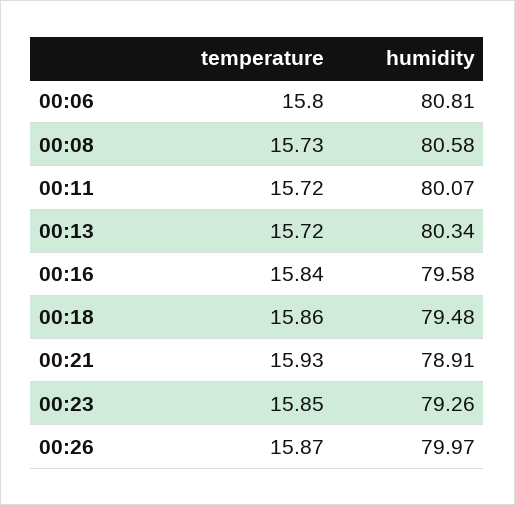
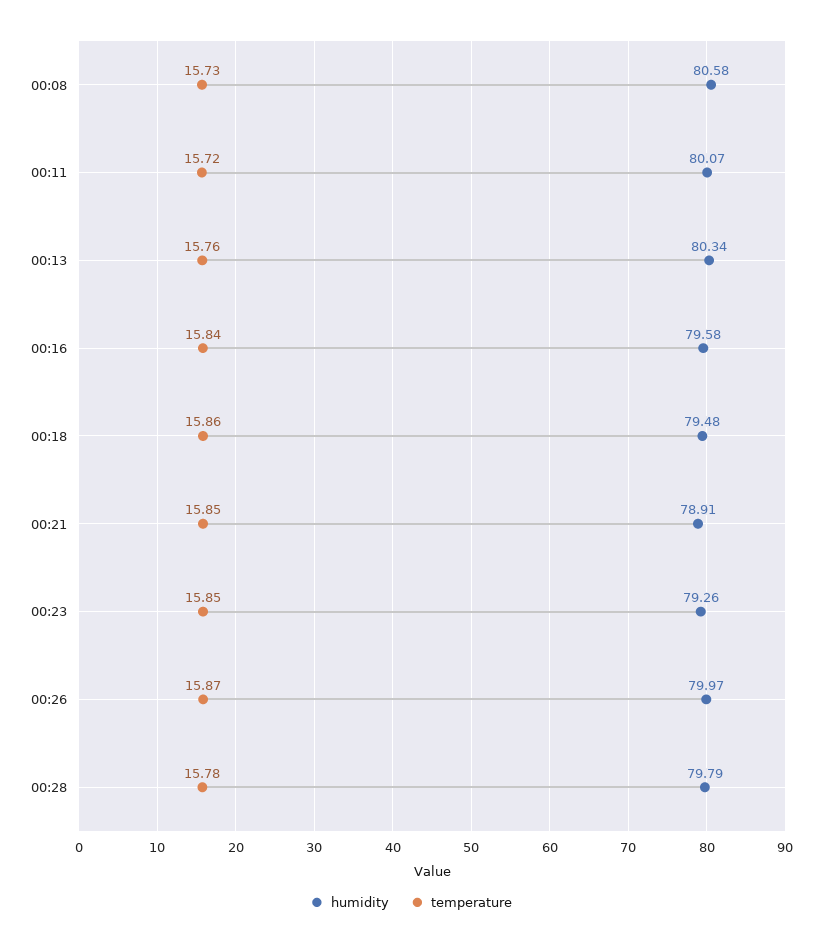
temperature, 00:06: 15.8 -> none
humidity, 00:06: 80.81 -> none
temperature, 00:13: 15.72 -> 15.76
temperature, 00:21: 15.93 -> 15.85
humidity, 00:28: none -> 79.79
temperature, 00:28: none -> 15.78

